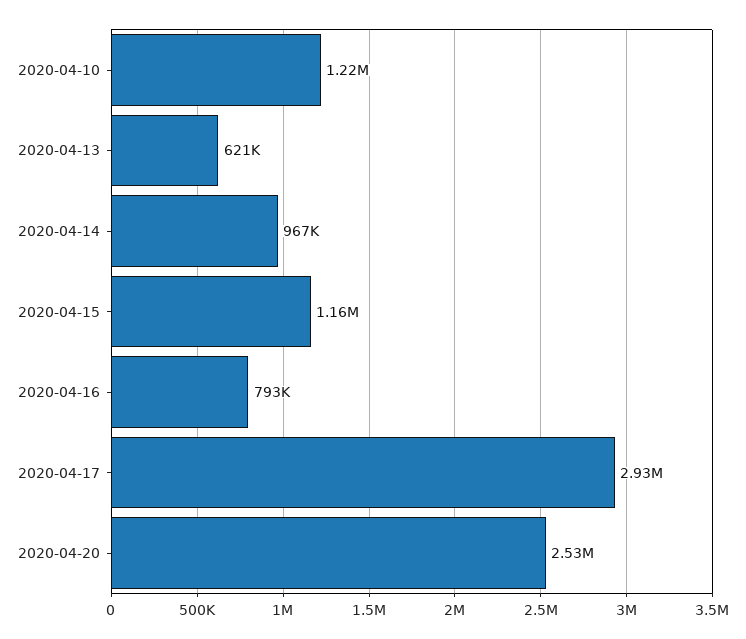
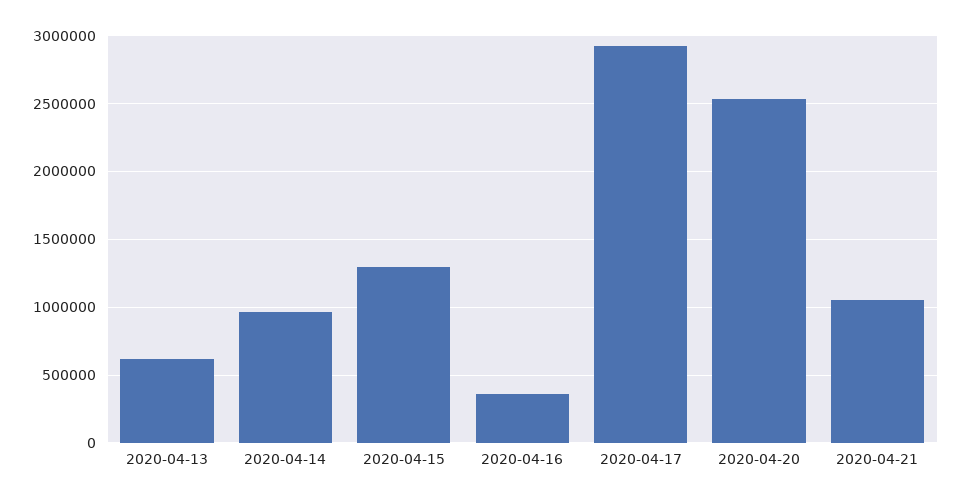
2020-04-10: 1220000 -> none
2020-04-15: 1160000 -> 1300000
2020-04-16: 793000 -> 350000
2020-04-21: none -> 1050000

